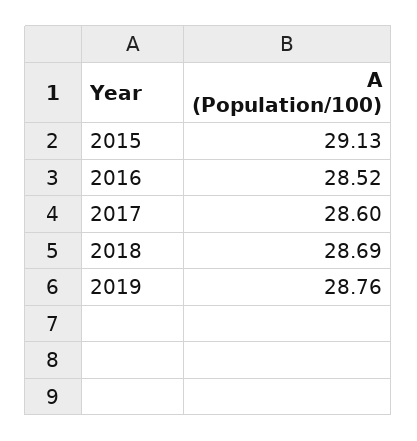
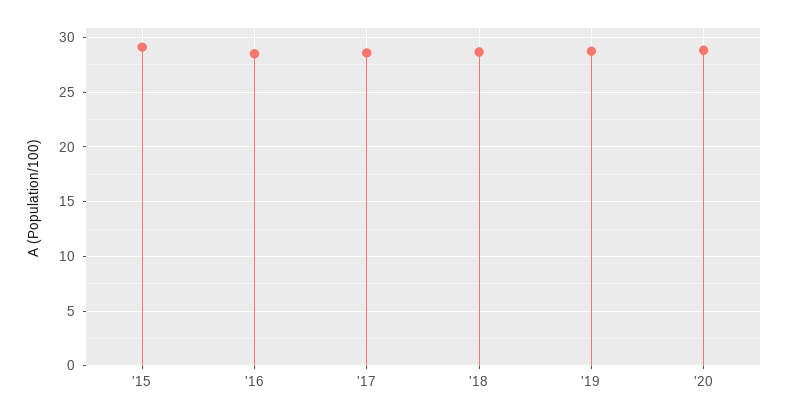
'20: none -> 29

